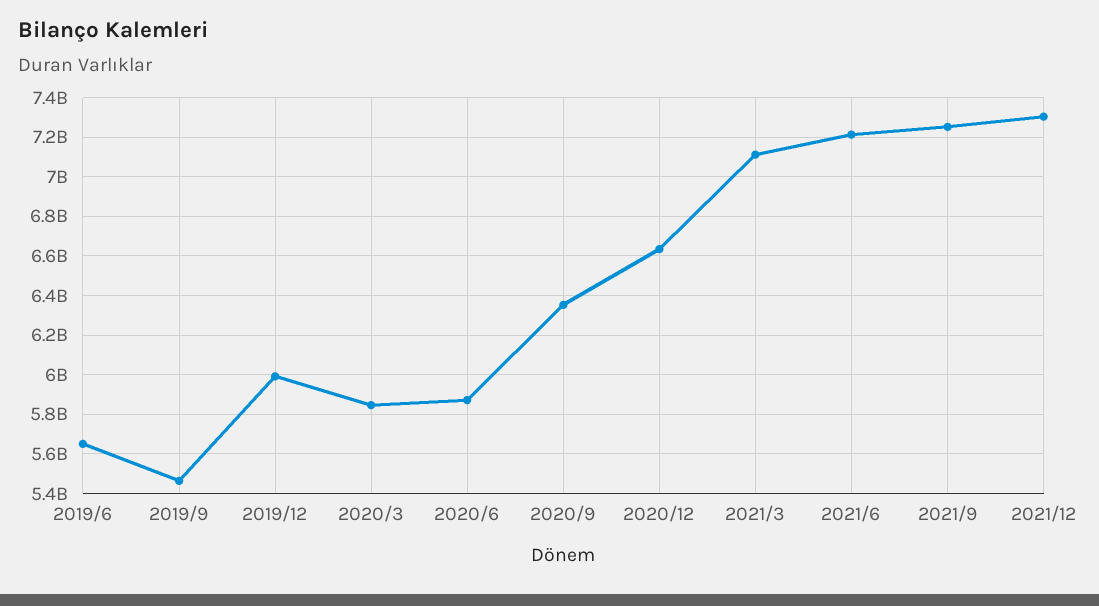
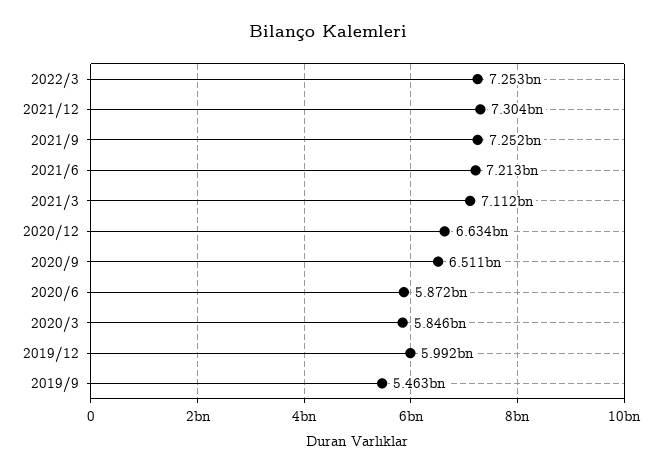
2019/6: 5650000000 -> none
2020/9: 6350000000 -> 6511000000
2022/3: none -> 7253000000

